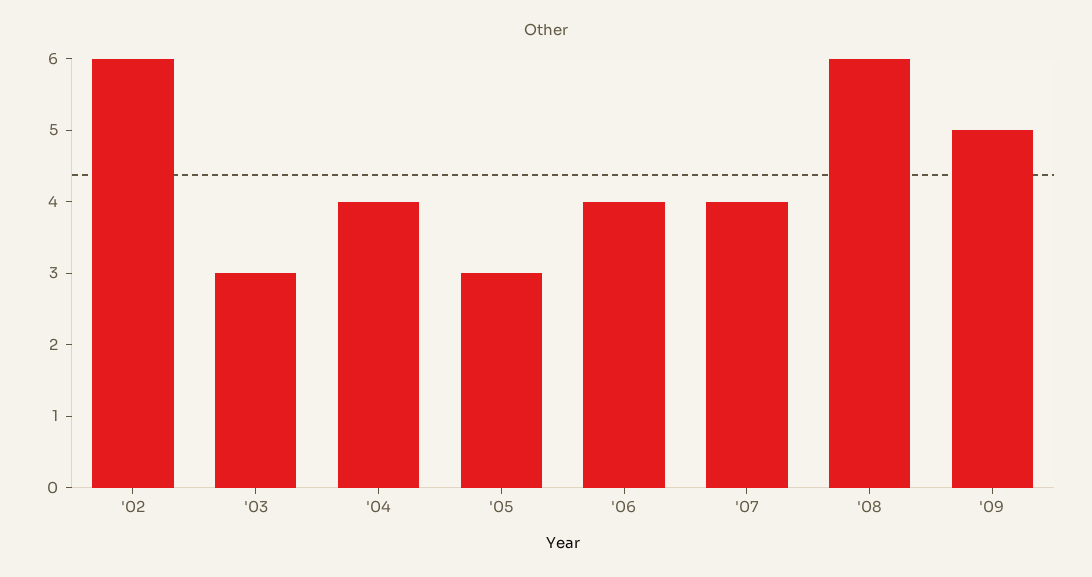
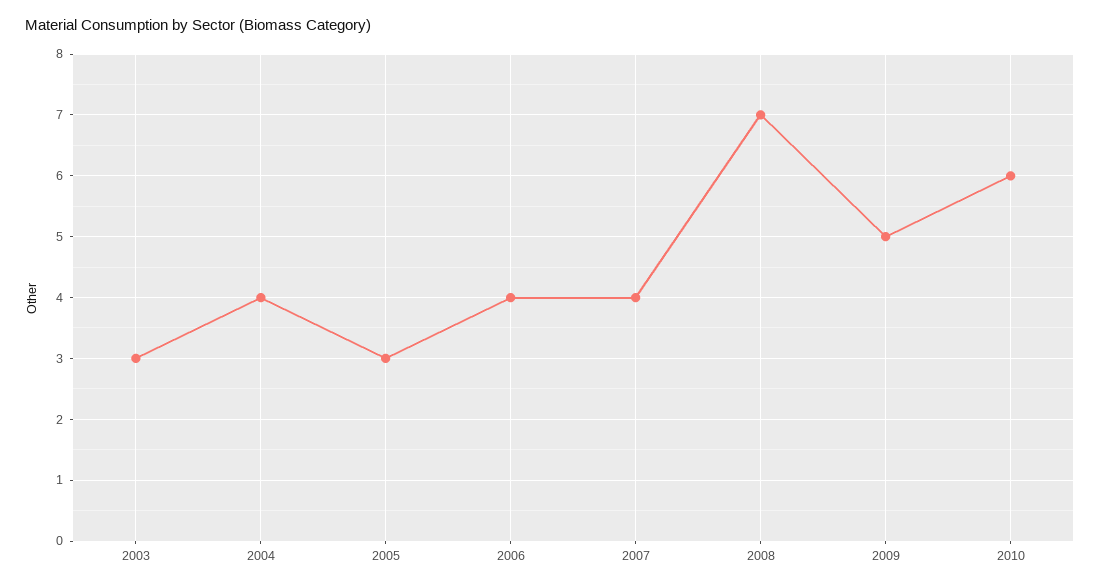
'02: 6 -> none
'08: 6 -> 7
2010: none -> 6

